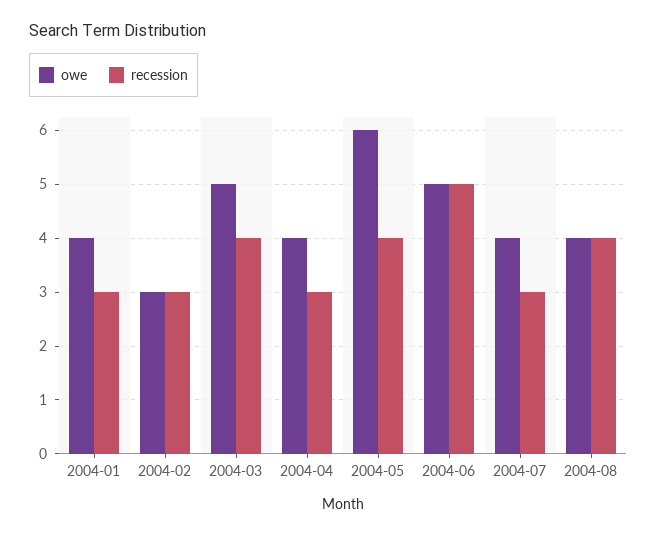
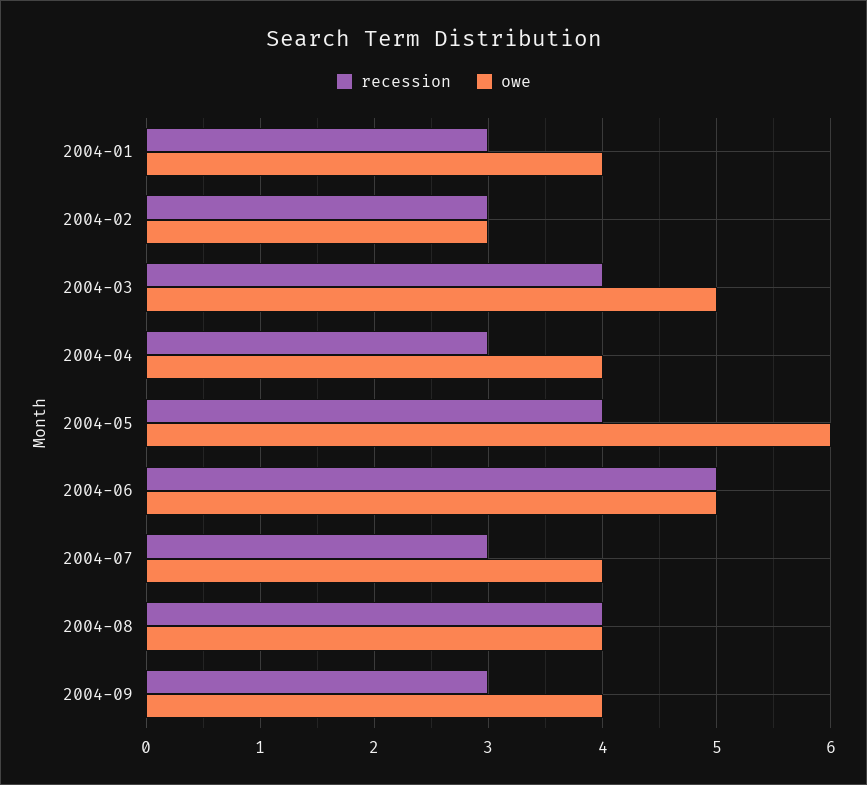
recession, 2004-09: none -> 3
owe, 2004-09: none -> 4

